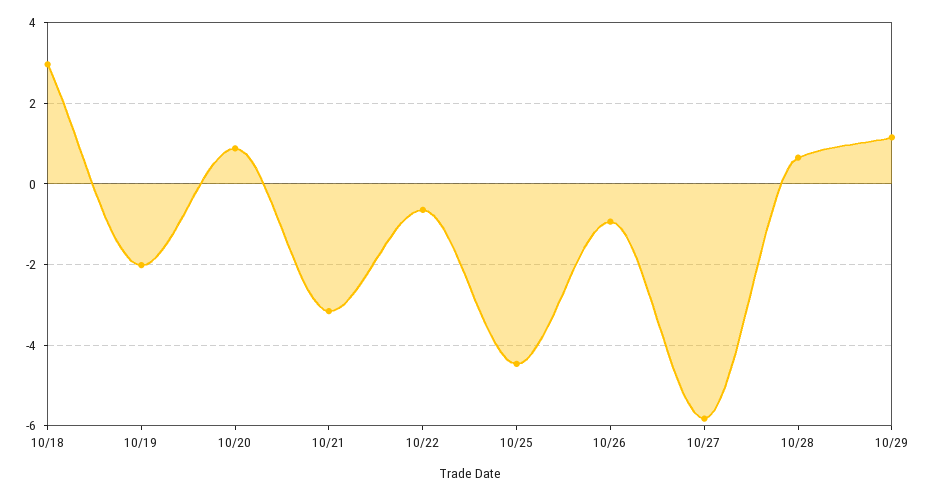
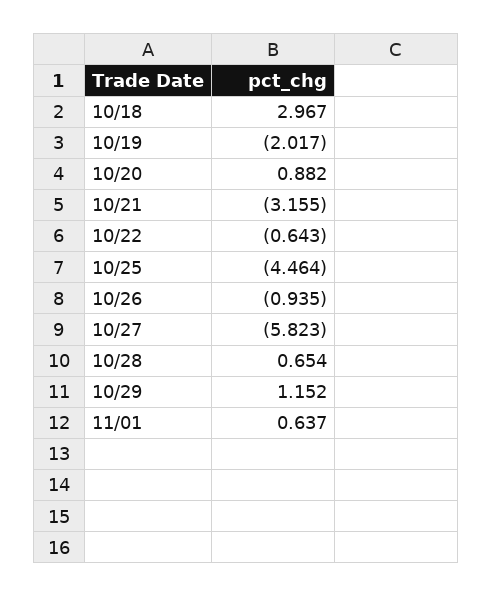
11/01: none -> 0.637

